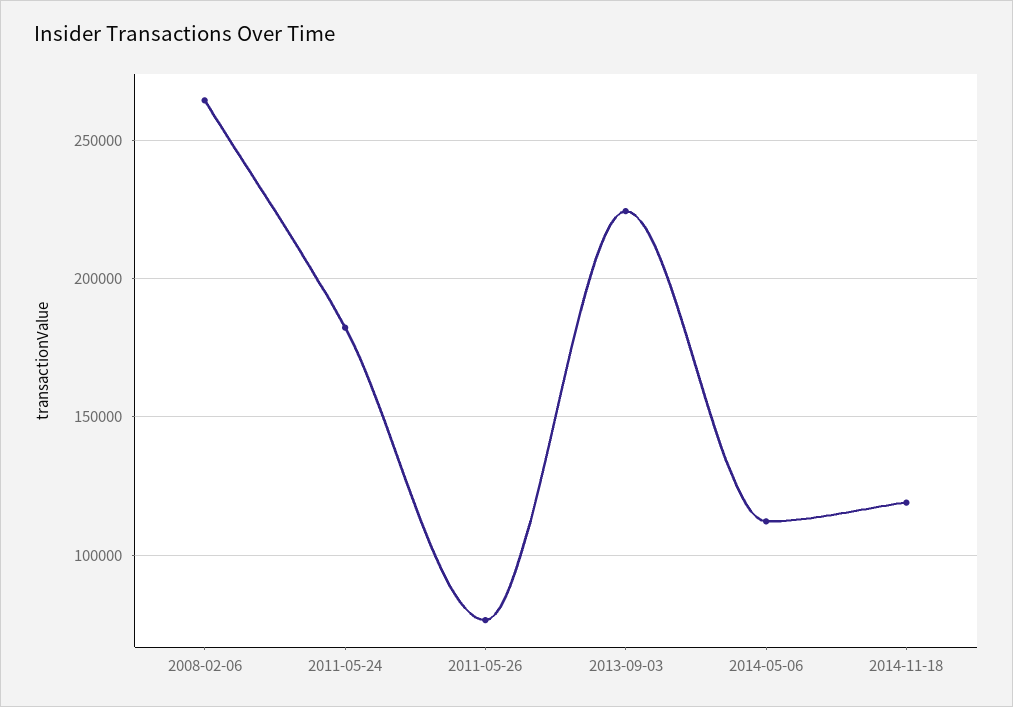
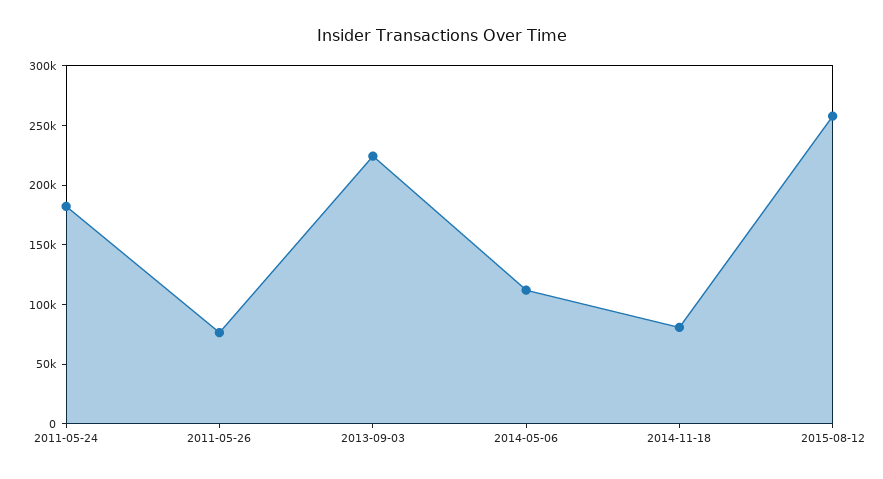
2008-02-06: 265000 -> none
2014-11-18: 120000 -> 80000
2015-08-12: none -> 260000

